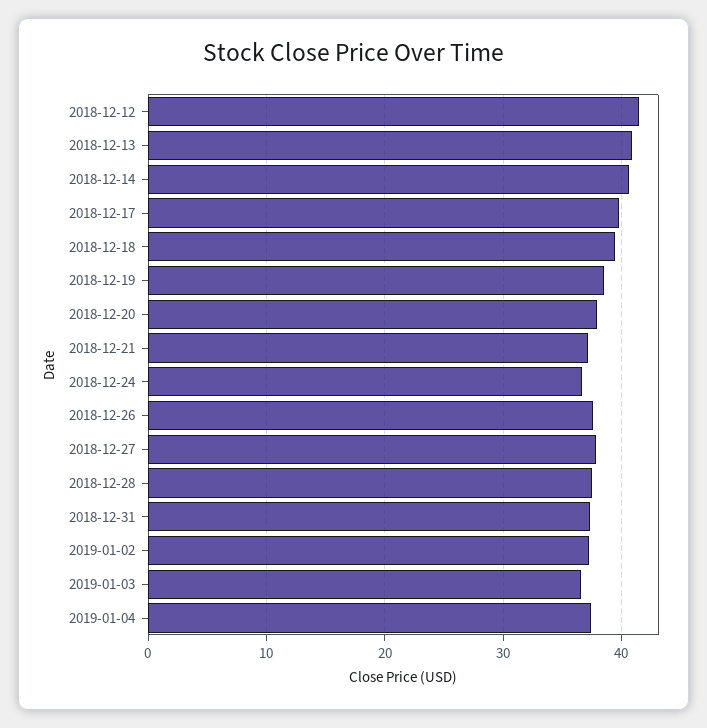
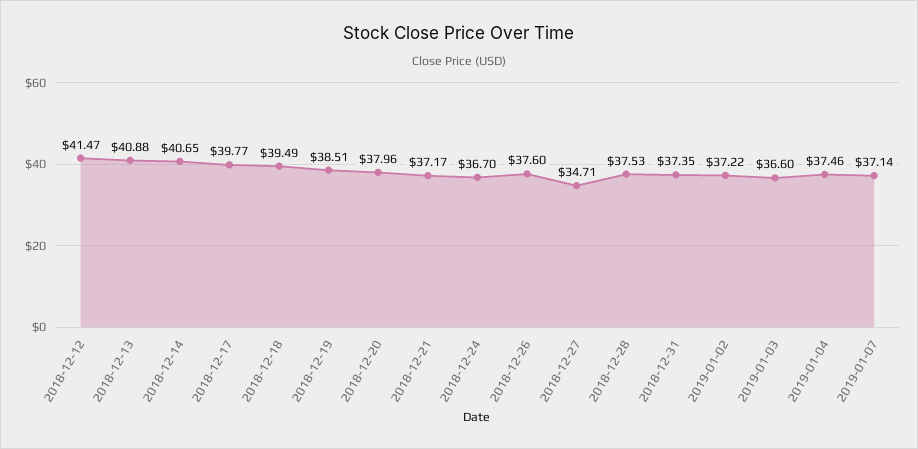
2018-12-27: 38 -> 34.71
2019-01-07: none -> 37.14

